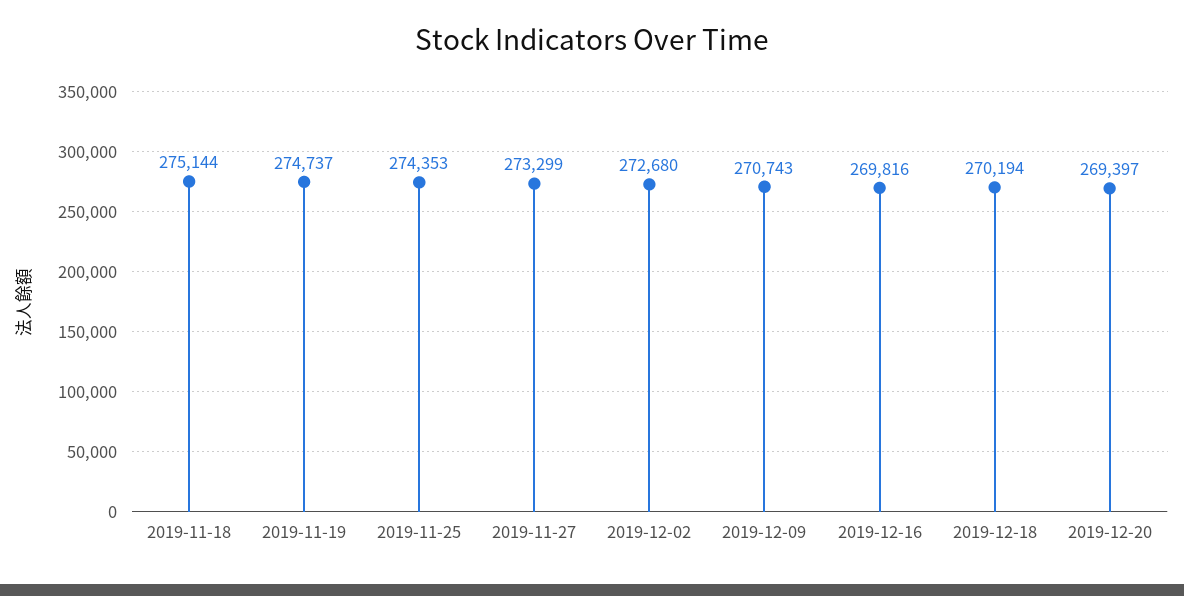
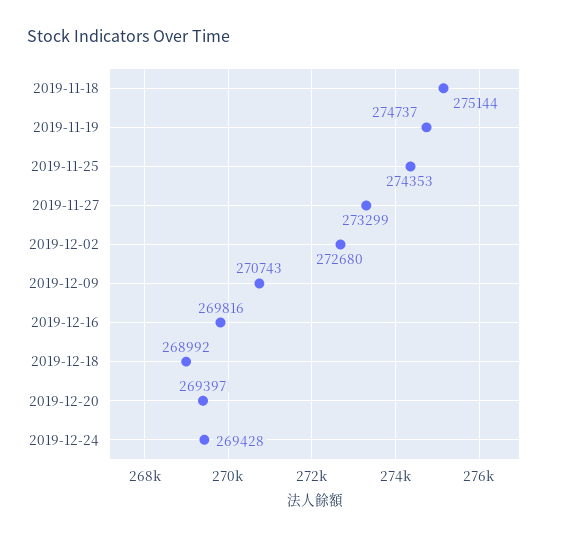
2019-12-18: 270194 -> 268992
2019-12-24: none -> 269428

